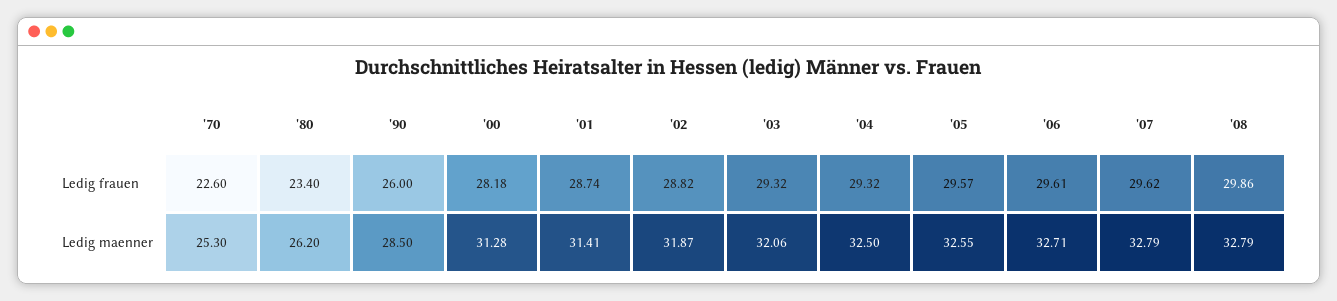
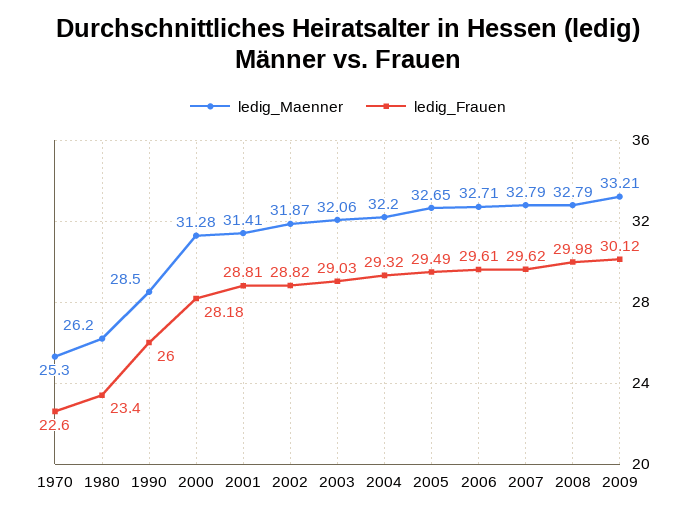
Ledig frauen, '01: 28.74 -> 28.81
Ledig frauen, '03: 29.32 -> 29.03
Ledig frauen, '05: 29.57 -> 29.49
Ledig frauen, '08: 29.86 -> 29.98
Ledig maenner, '04: 32.5 -> 32.2
Ledig maenner, '05: 32.55 -> 32.65
Ledig maenner, 2009: none -> 33.21
Ledig frauen, 2009: none -> 30.12

